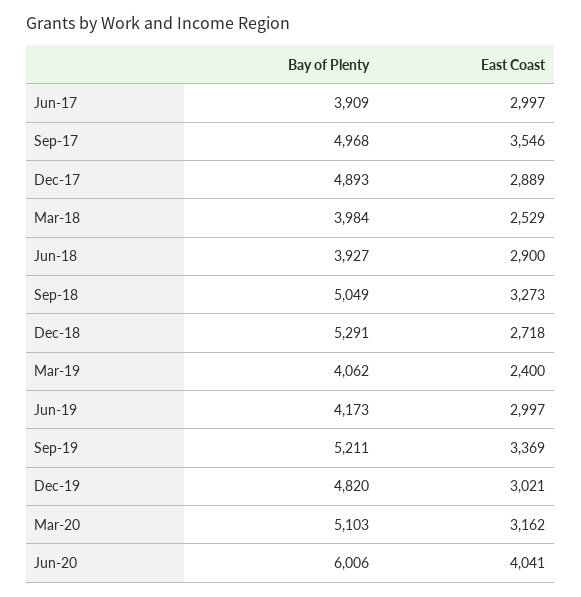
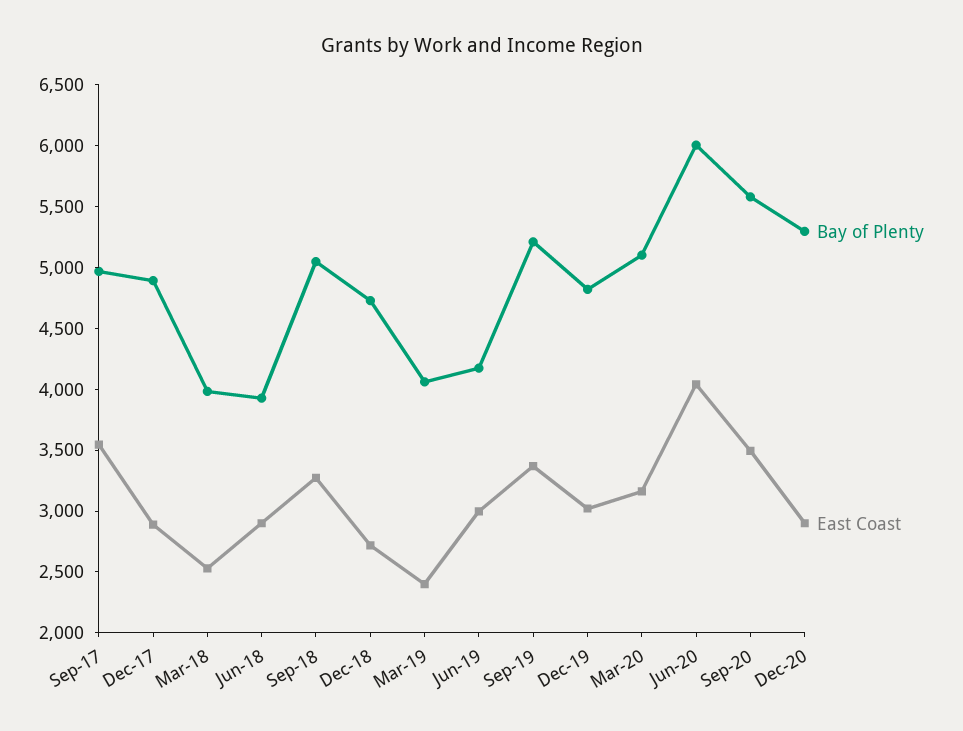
Bay of Plenty, Jun-17: 3909 -> none
East Coast, Jun-17: 2997 -> none
Bay of Plenty, Dec-18: 5291 -> 4700
Bay of Plenty, Sep-20: none -> 5600
East Coast, Sep-20: none -> 3500
Bay of Plenty, Dec-20: none -> 5300
East Coast, Dec-20: none -> 2900

